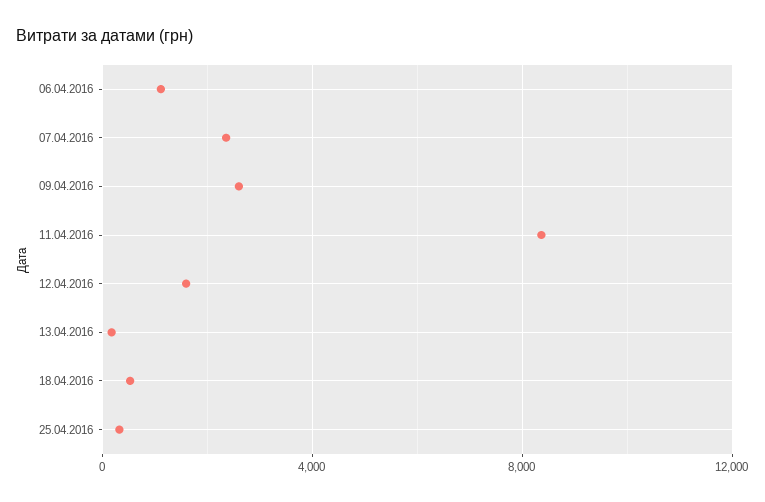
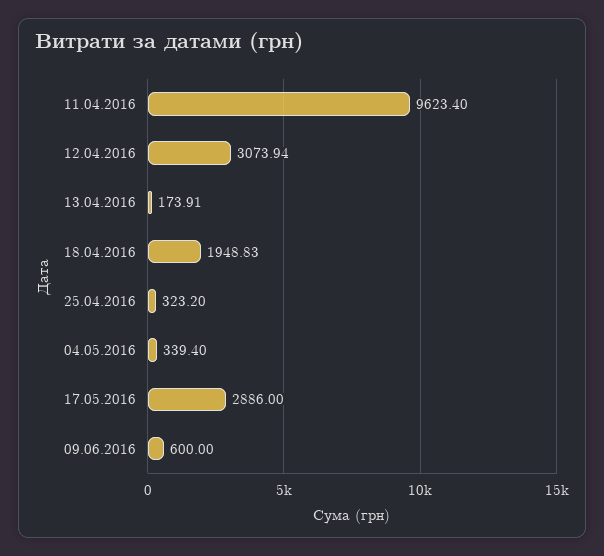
06.04.2016: 1000 -> none
07.04.2016: 2500 -> none
09.04.2016: 2500 -> none
11.04.2016: 8500 -> 9623.4
12.04.2016: 1500 -> 3073.94
18.04.2016: 500 -> 1948.83
04.05.2016: none -> 339.4
17.05.2016: none -> 2886
09.06.2016: none -> 600

